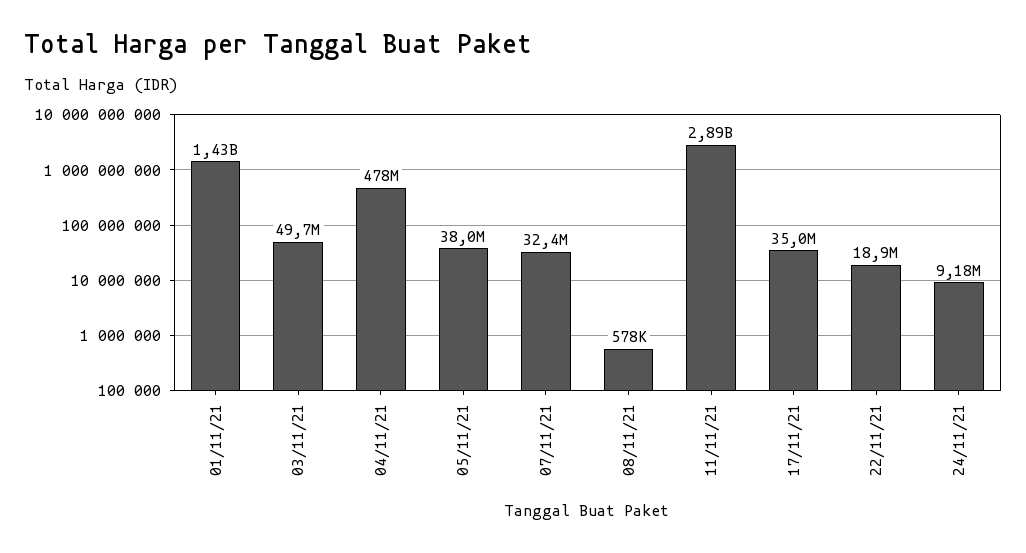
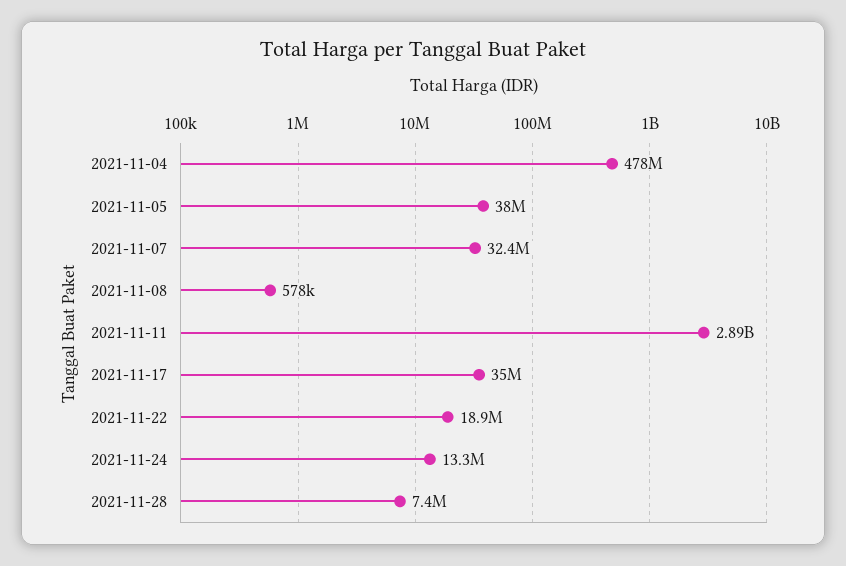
01/11/21: 1430000000 -> none
03/11/21: 49700000 -> none
24/11/21: 9180000 -> 13300000
2021-11-28: none -> 7400000

